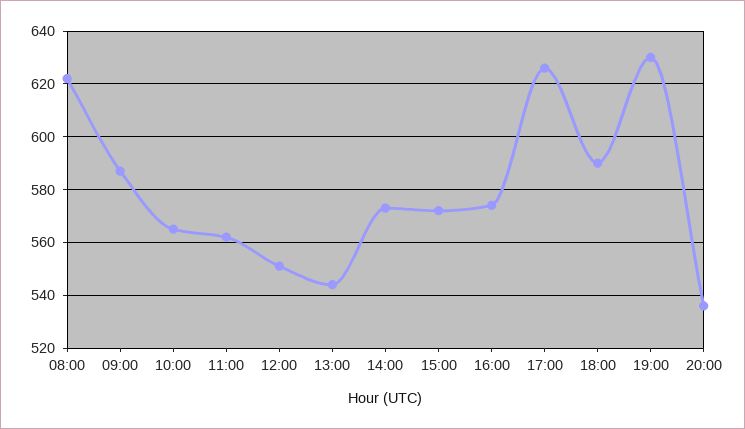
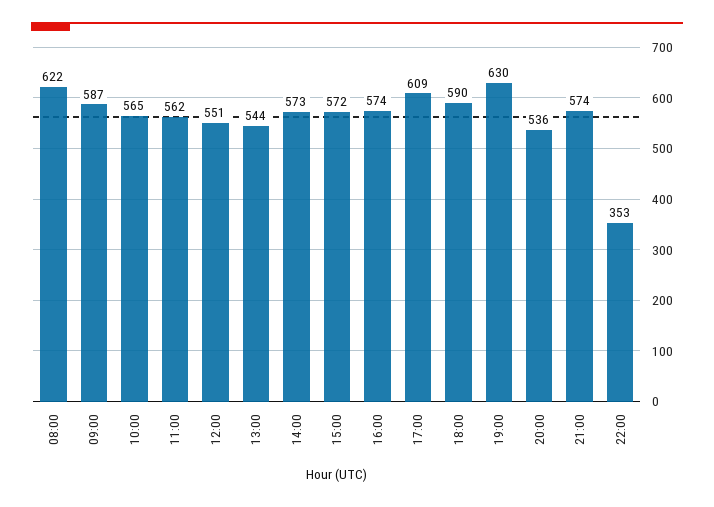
17:00: 625 -> 609
21:00: none -> 574
22:00: none -> 353

